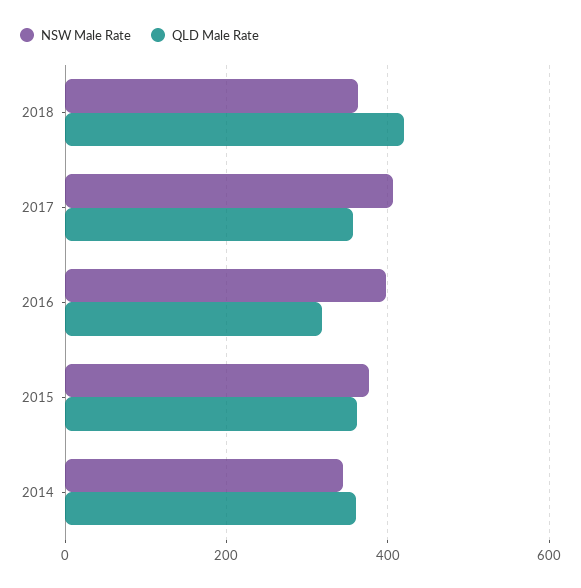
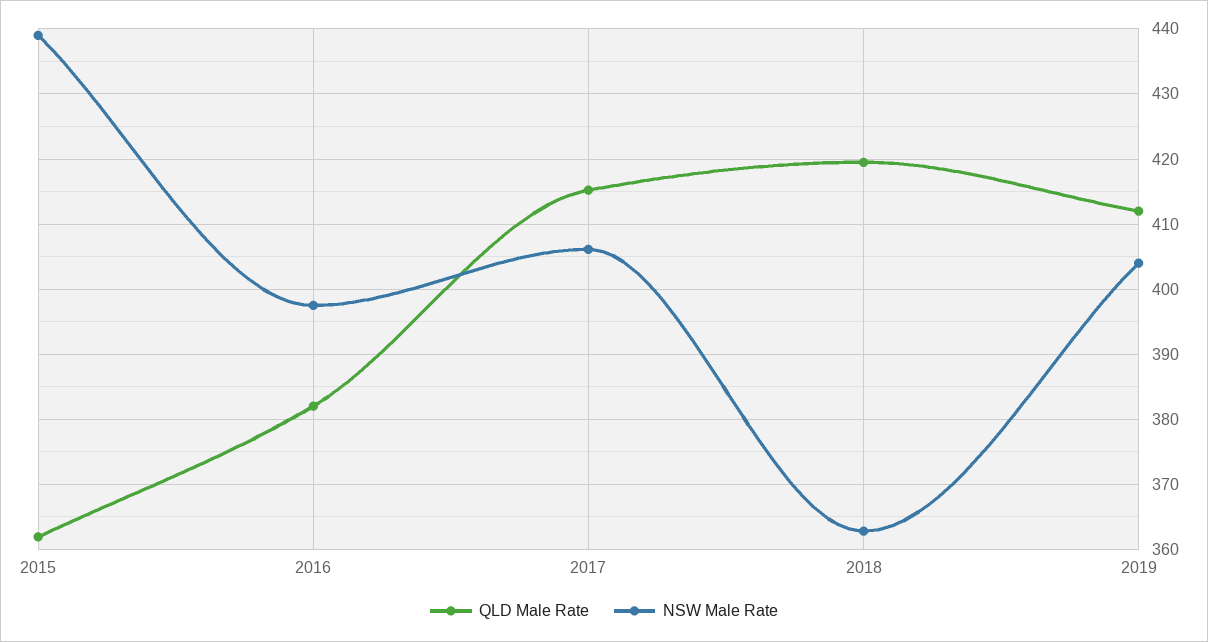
QLD Male Rate, 2017: 360 -> 415
QLD Male Rate, 2016: 320 -> 382
NSW Male Rate, 2015: 380 -> 439
NSW Male Rate, 2014: 340 -> none
QLD Male Rate, 2014: 360 -> none
QLD Male Rate, 2019: none -> 412
NSW Male Rate, 2019: none -> 404

